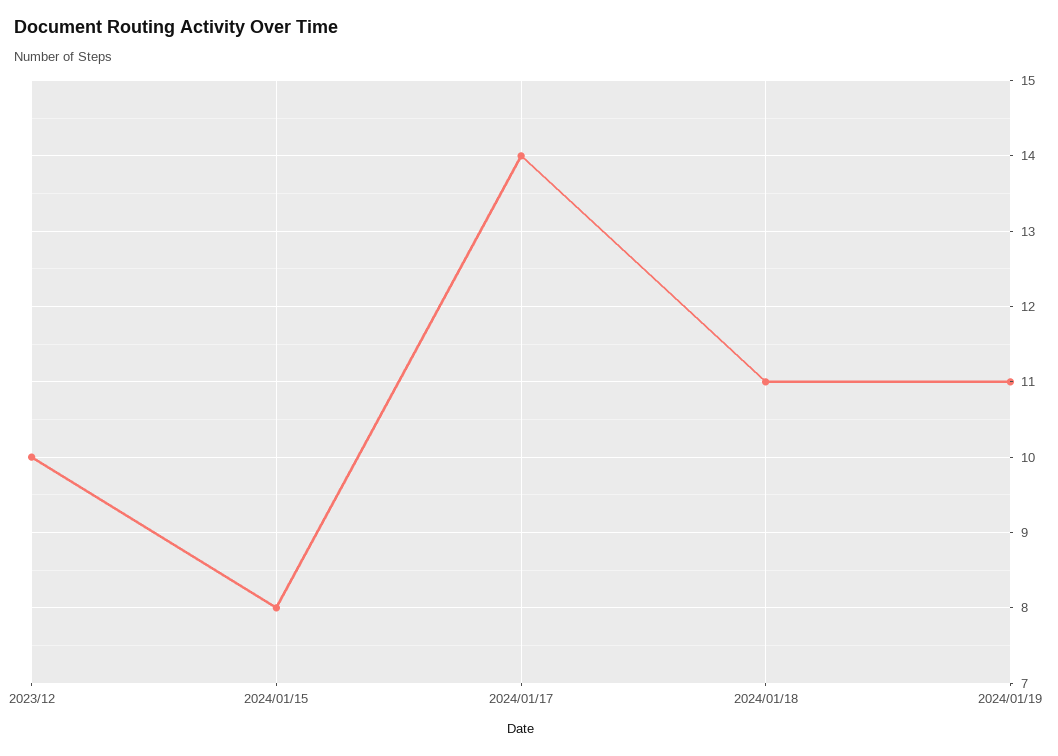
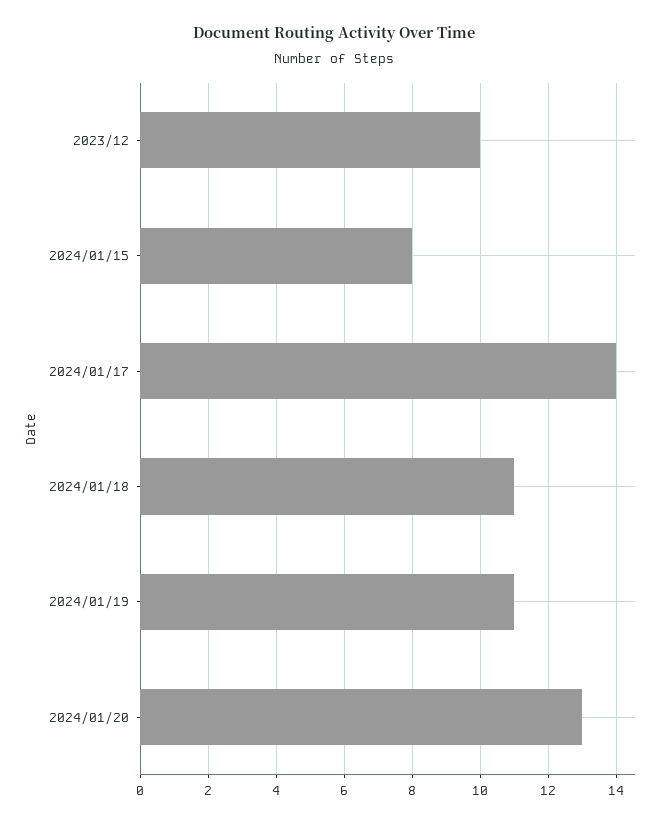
2024/01/20: none -> 13

